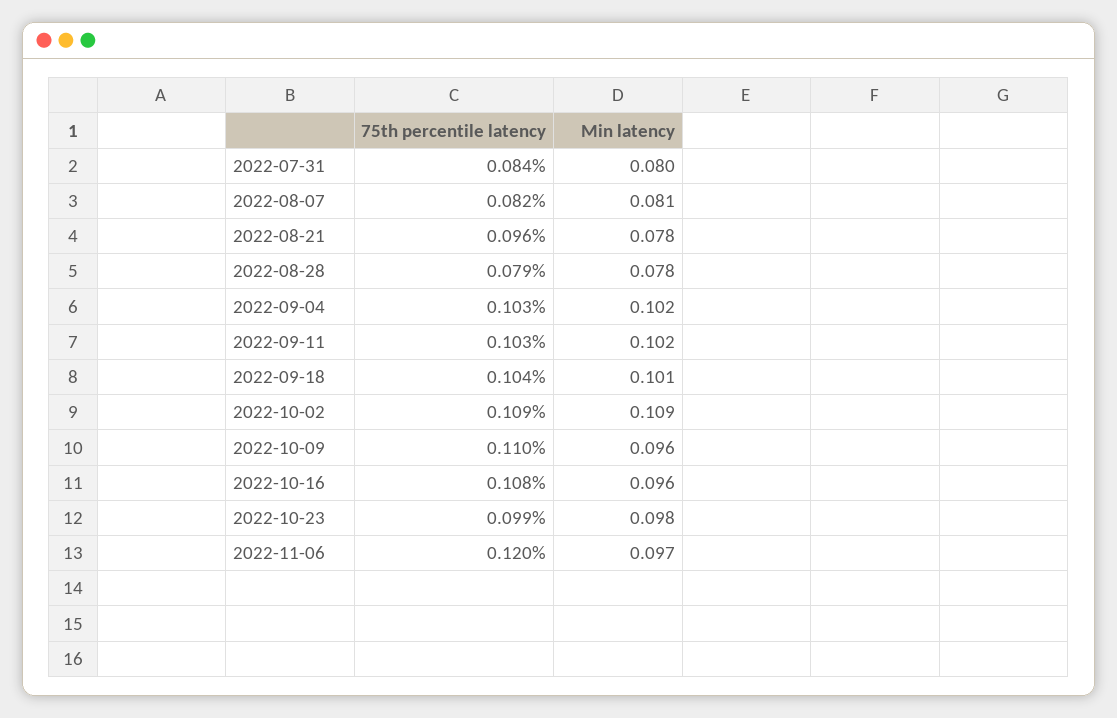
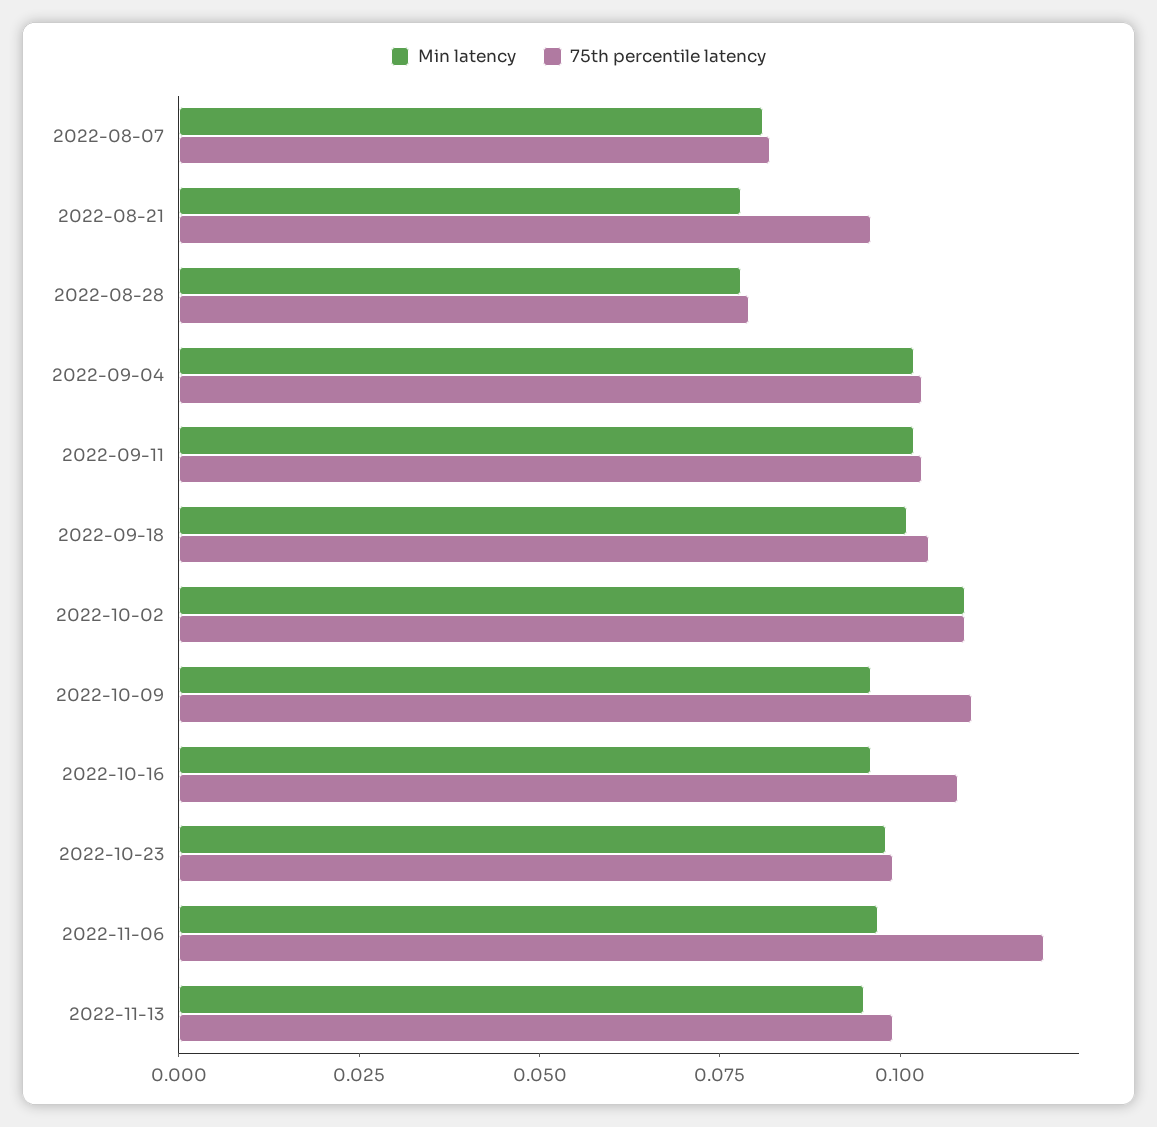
75th percentile latency, 2022-07-31: 0.084 -> none
Min latency, 2022-07-31: 0.08 -> none
Min latency, 2022-11-13: none -> 0.095
75th percentile latency, 2022-11-13: none -> 0.1

